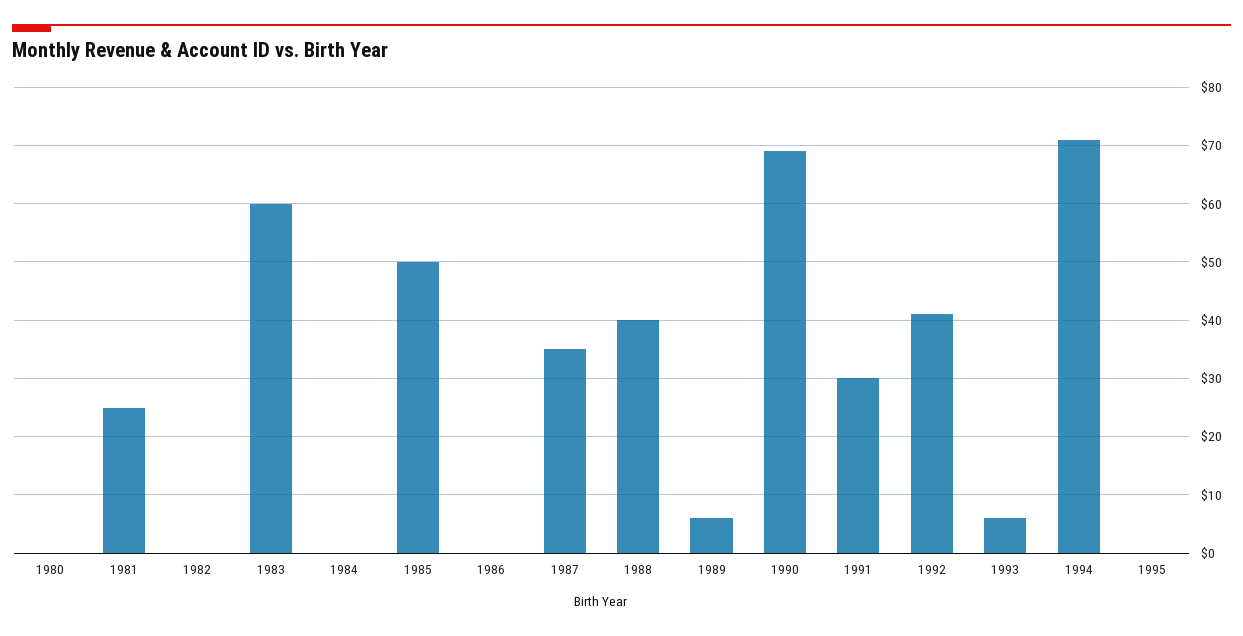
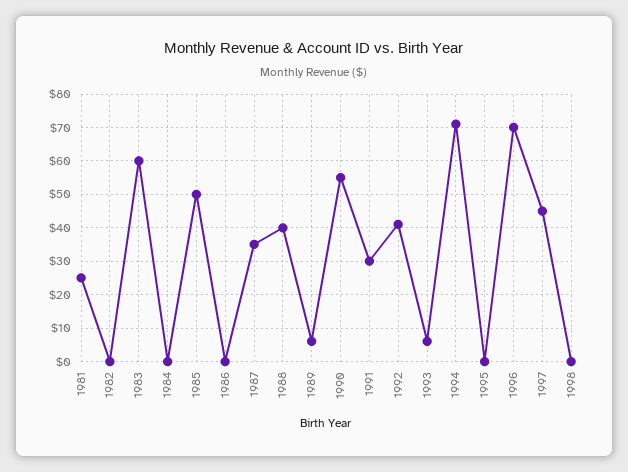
1980: 0 -> none
1990: 70 -> 55
1996: none -> 70
1997: none -> 45
1998: none -> 0

